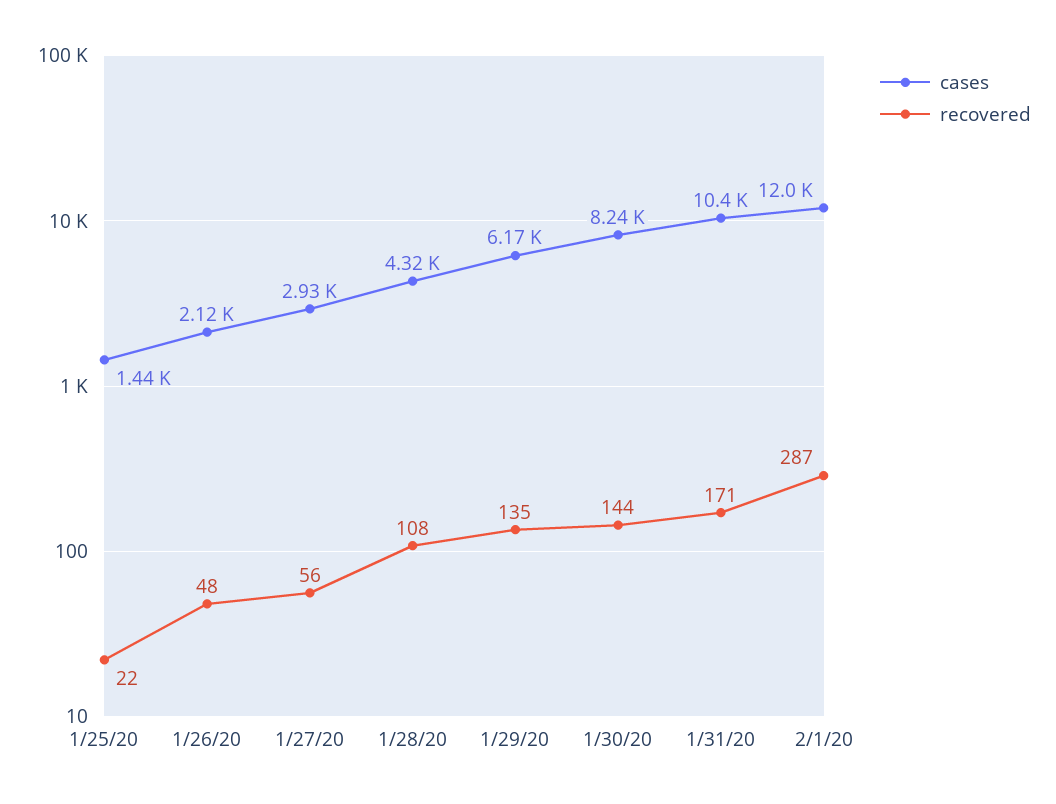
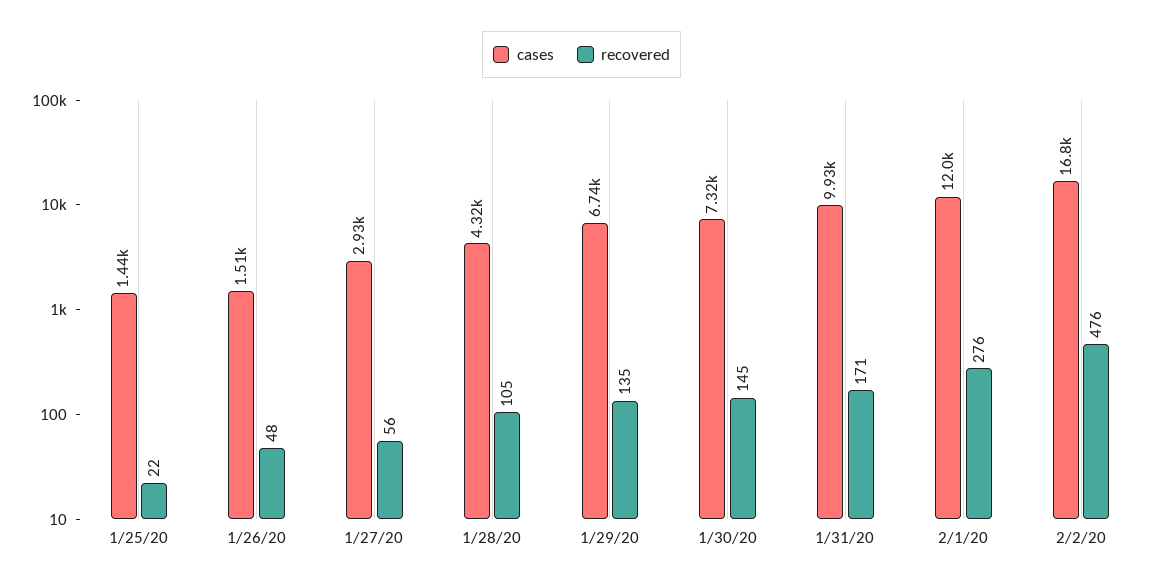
cases, 1/26/20: 2120 -> 1510
recovered, 1/28/20: 108 -> 105
cases, 1/29/20: 6170 -> 6740
cases, 1/30/20: 8240 -> 7320
recovered, 1/30/20: 144 -> 145
cases, 1/31/20: 10400 -> 9930
recovered, 2/1/20: 287 -> 276
cases, 2/2/20: none -> 16800
recovered, 2/2/20: none -> 476

